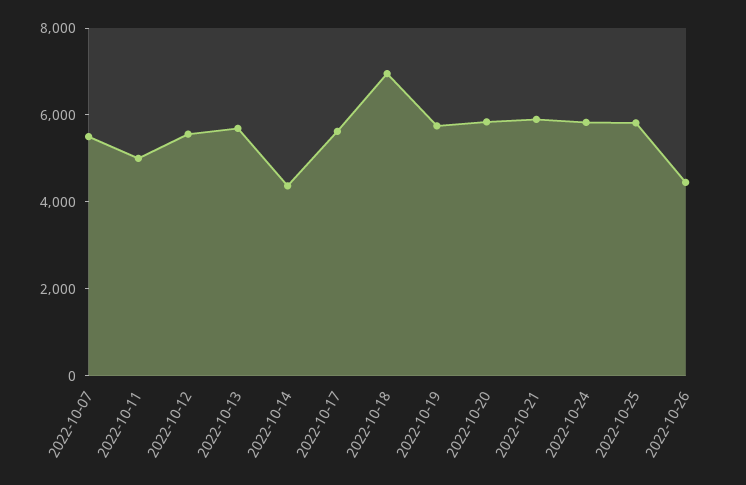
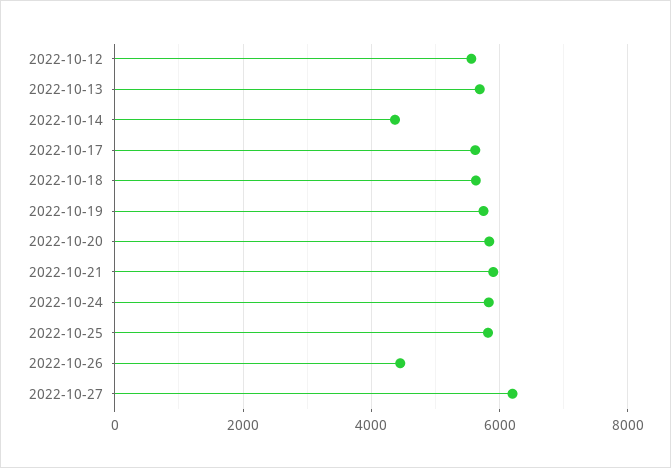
2022-10-07: 5500 -> none
2022-10-11: 5000 -> none
2022-10-18: 7000 -> 5600
2022-10-27: none -> 6200

